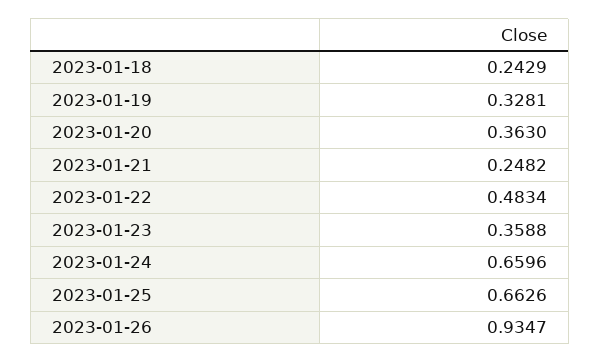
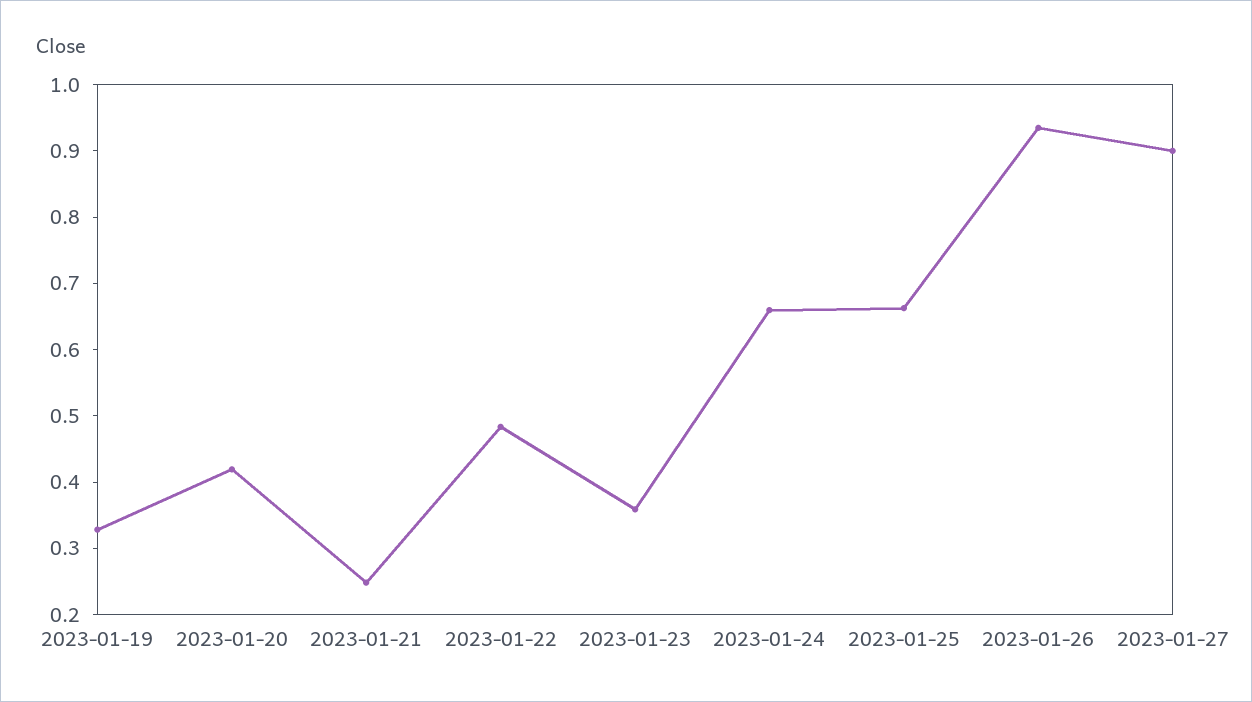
2023-01-18: 0.2429 -> none
2023-01-20: 0.363 -> 0.42
2023-01-27: none -> 0.9

